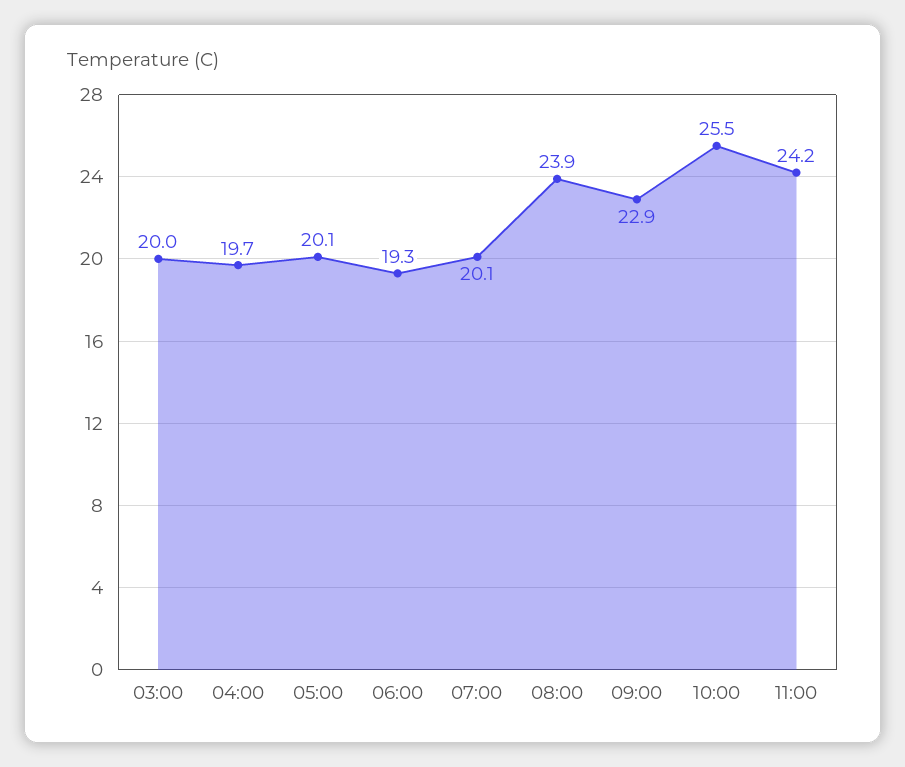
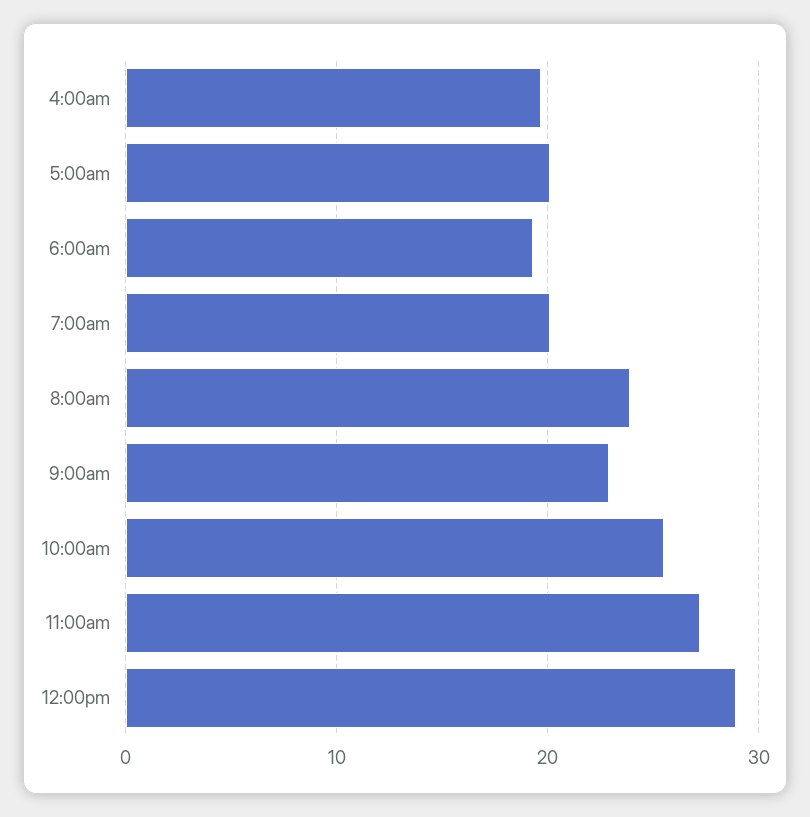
03:00: 20 -> none
11:00: 24.2 -> 27
12:00pm: none -> 29

